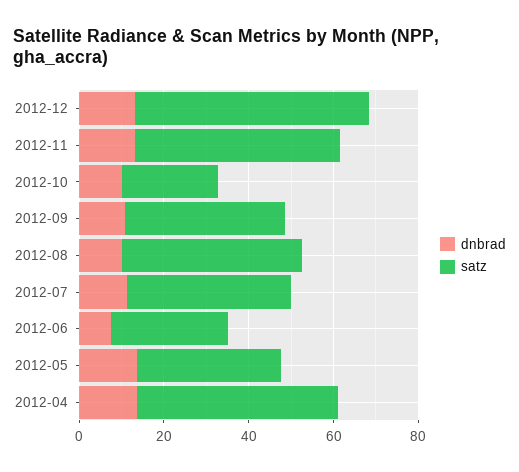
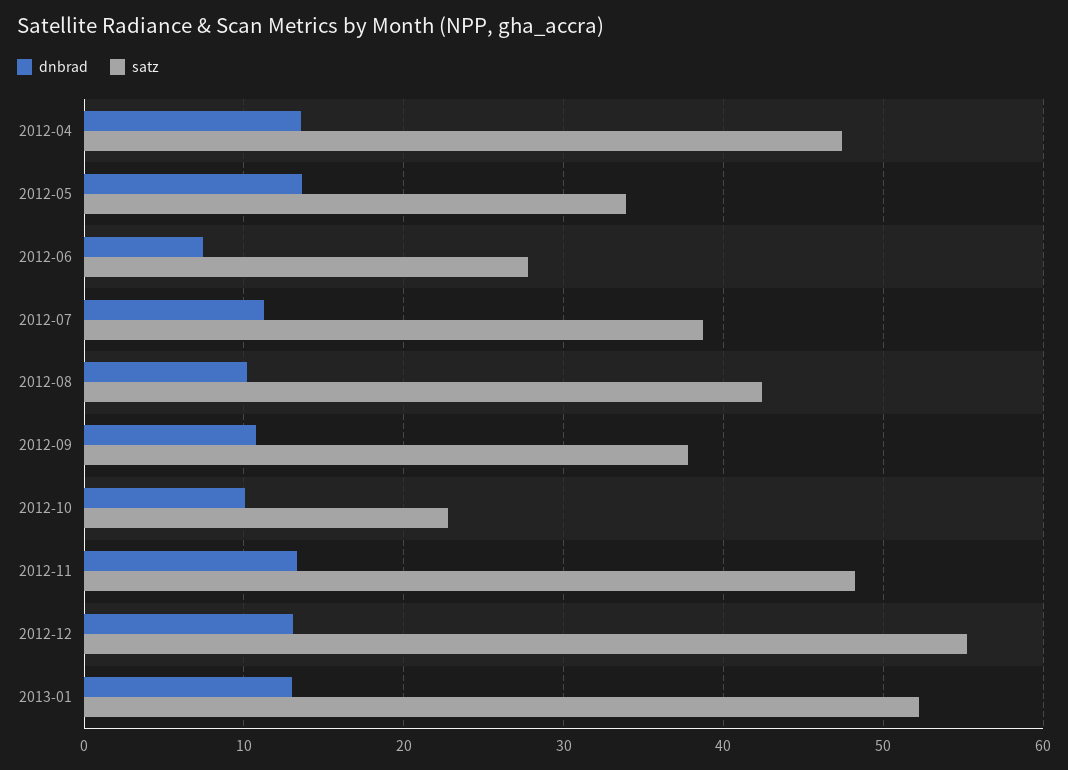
dnbrad, 2013-01: none -> 13
satz, 2013-01: none -> 52

